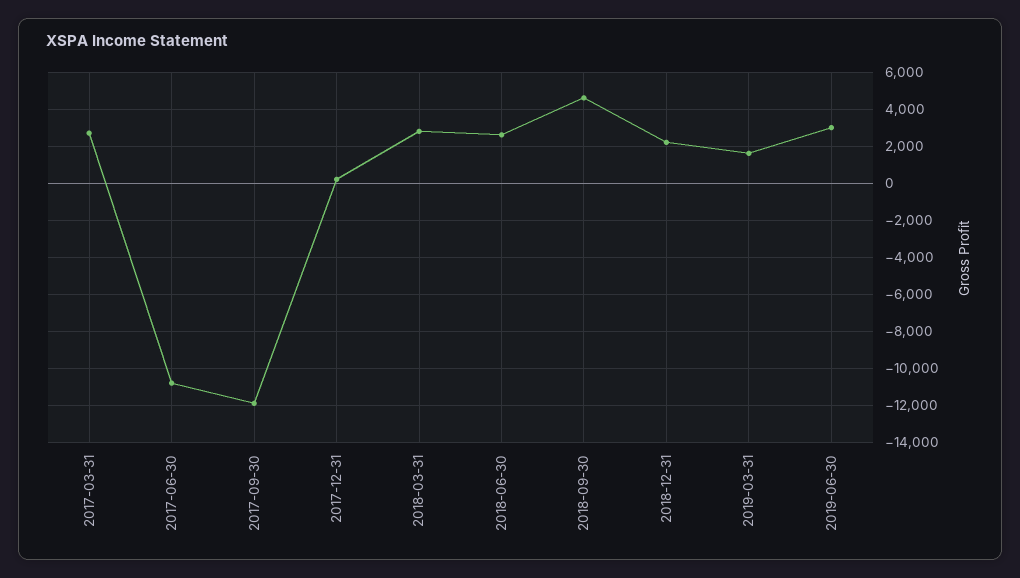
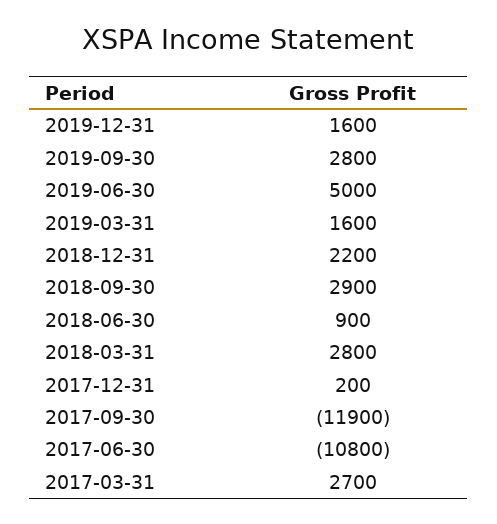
2018-06-30: 2500 -> 900
2018-09-30: 4500 -> 2900
2019-06-30: 3000 -> 5000
2019-12-31: none -> 1600
2019-09-30: none -> 2800

